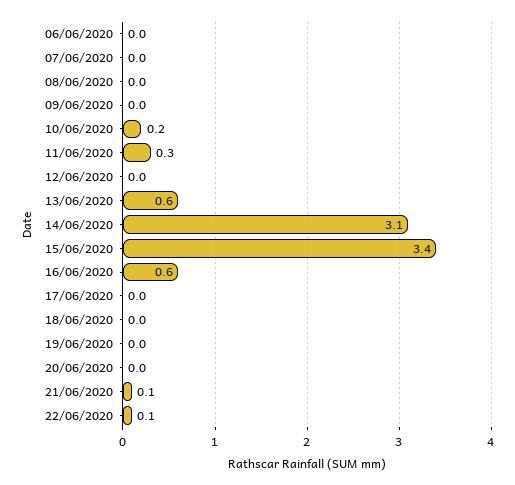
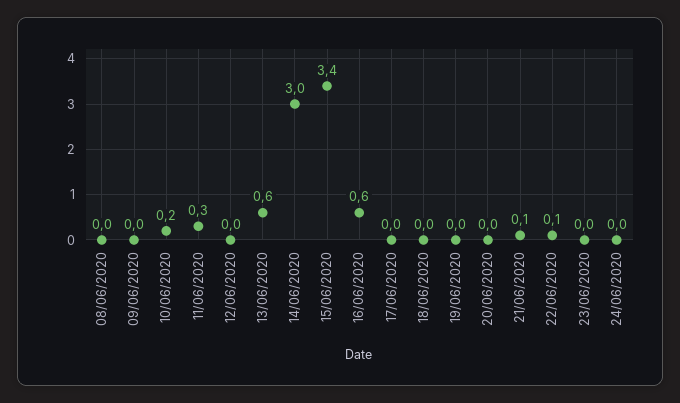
06/06/2020: 0 -> none
07/06/2020: 0 -> none
14/06/2020: 3.1 -> 3
23/06/2020: none -> 0
24/06/2020: none -> 0

